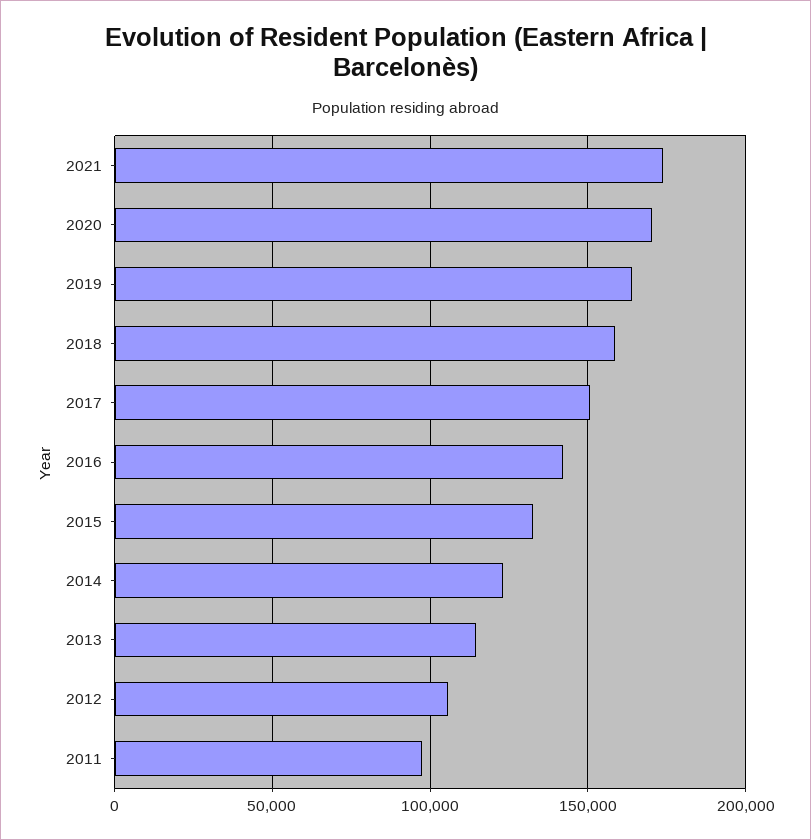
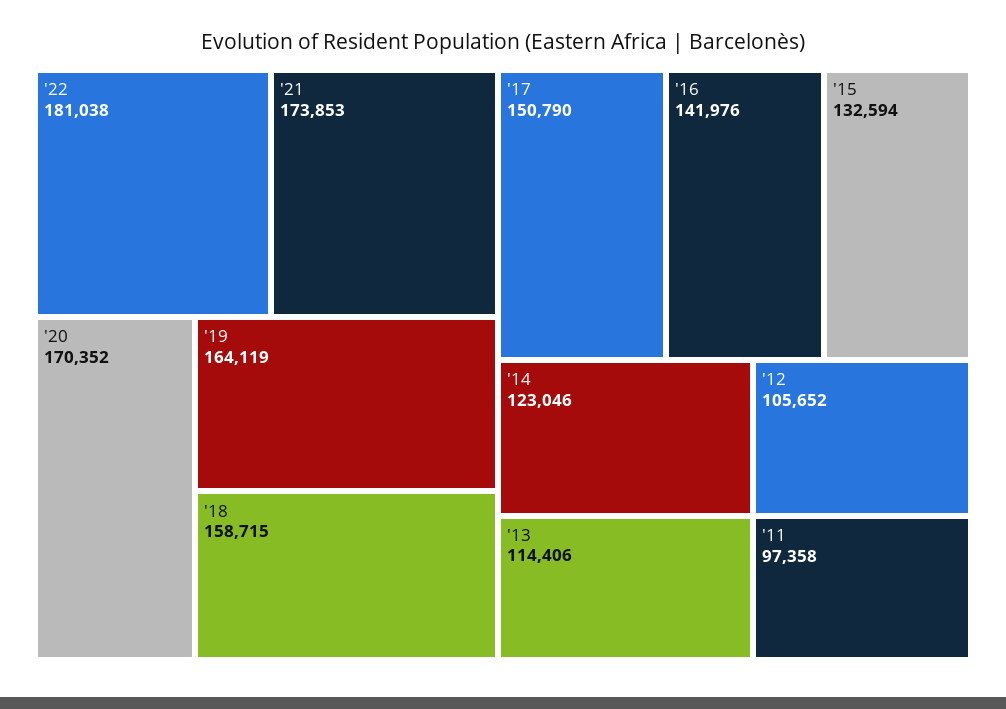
'22: none -> 181038

